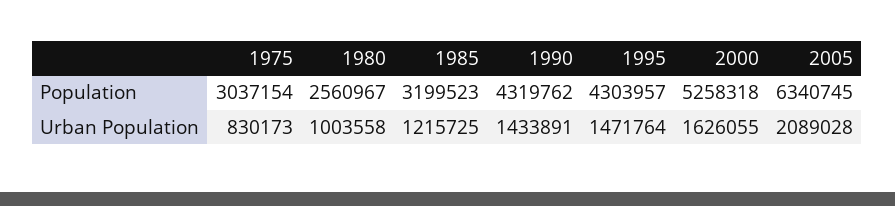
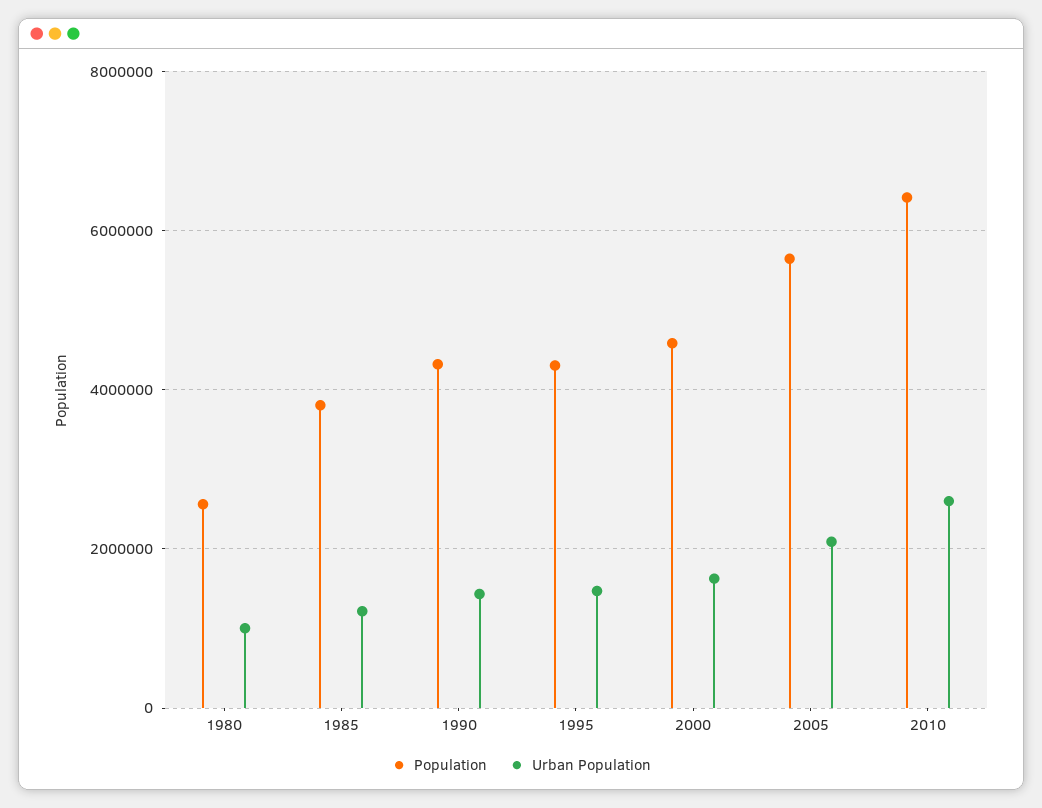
Population, 1975: 3037154 -> none
Population, 1985: 3199523 -> 3800000
Population, 2000: 5258318 -> 4600000
Population, 2005: 6340745 -> 5600000
Urban Population, 1975: 830173 -> none
Population, 2010: none -> 6400000
Urban Population, 2010: none -> 2600000

